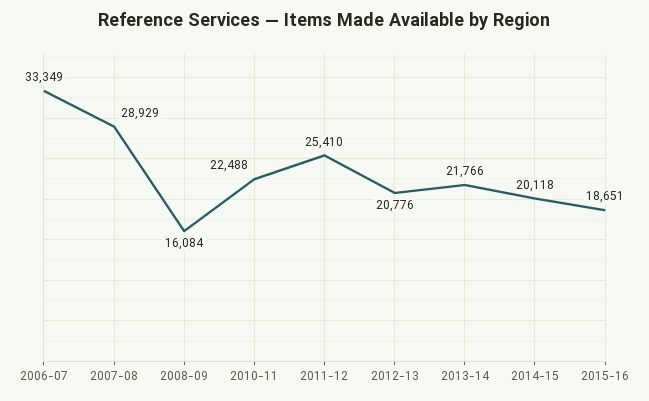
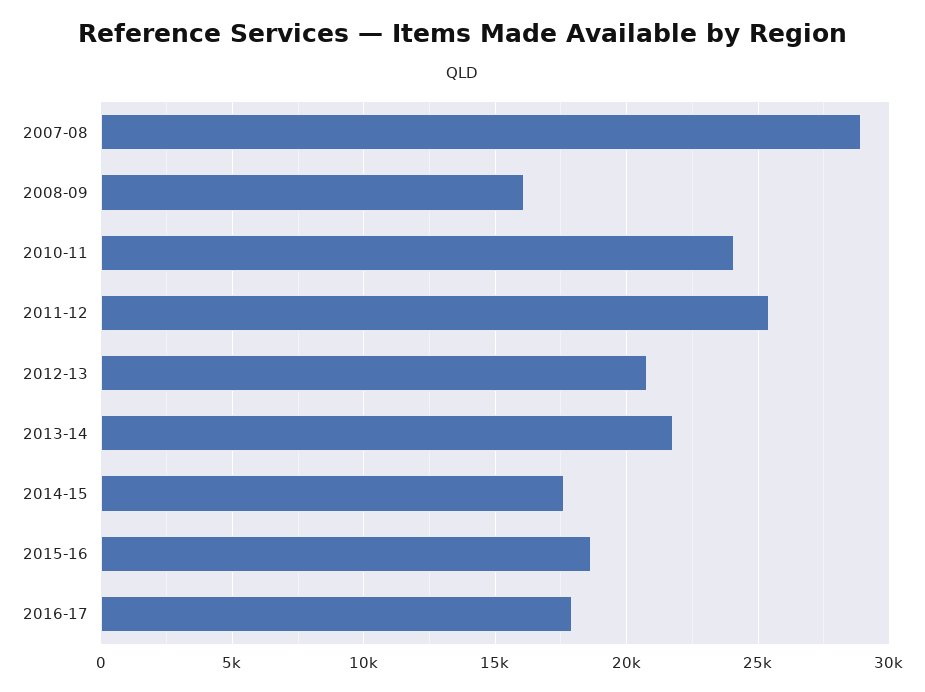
2006-07: 33349 -> none
2010-11: 22488 -> 24000
2014-15: 20118 -> 17500
2016-17: none -> 18000

